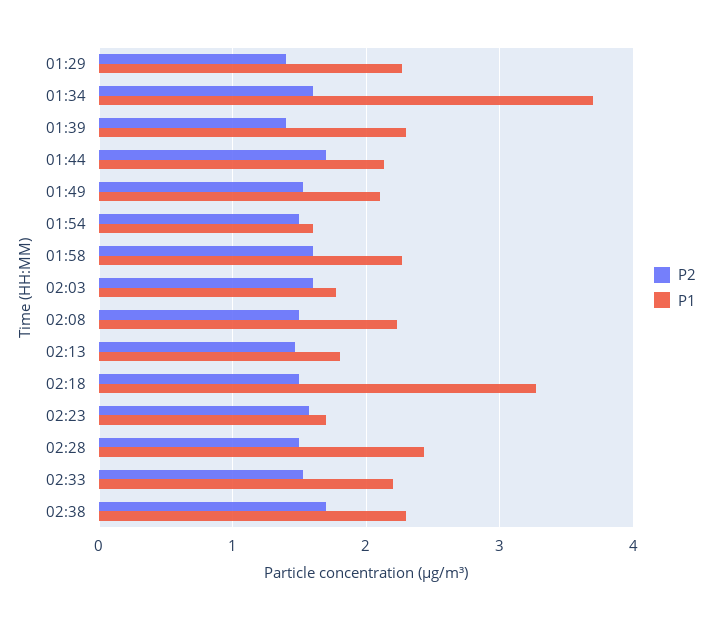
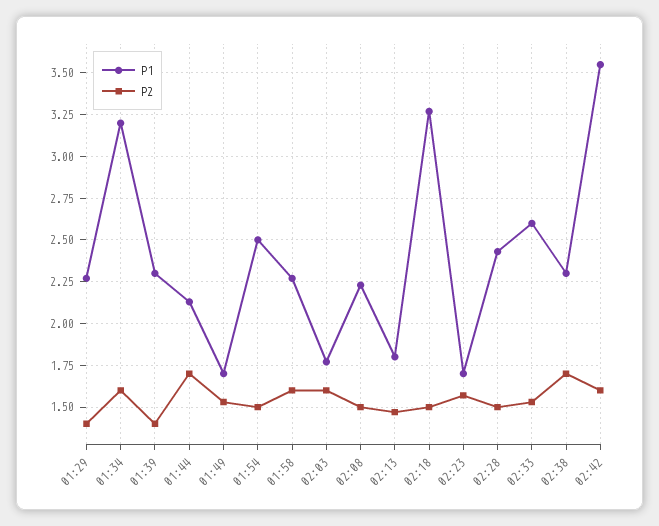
P1, 01:34: 3.7 -> 3.2
P1, 01:49: 2.1 -> 1.7
P1, 01:54: 1.6 -> 2.5
P1, 02:33: 2.2 -> 2.6
P1, 02:42: none -> 3.55
P2, 02:42: none -> 1.6

